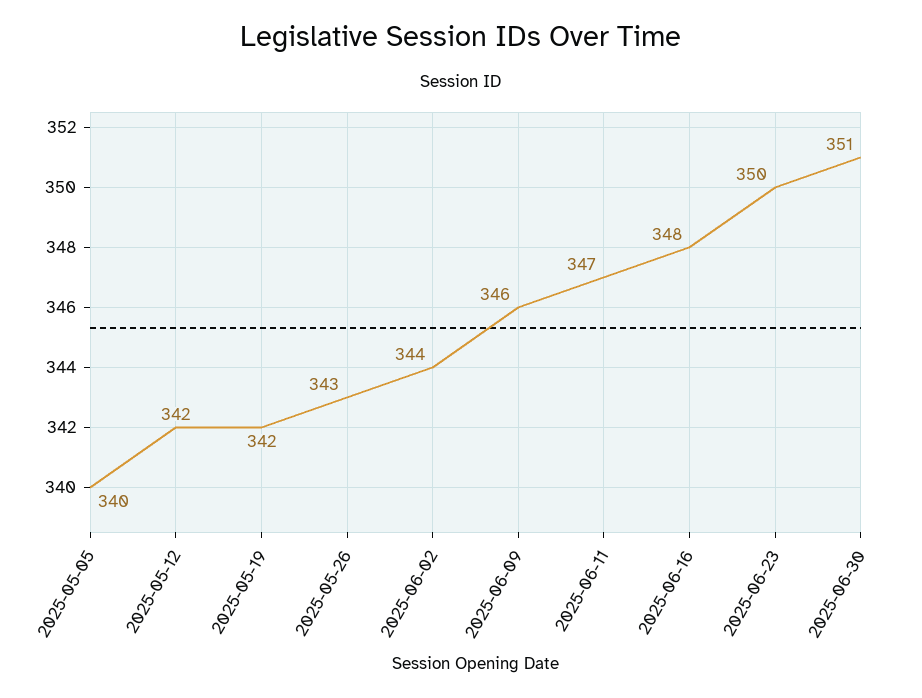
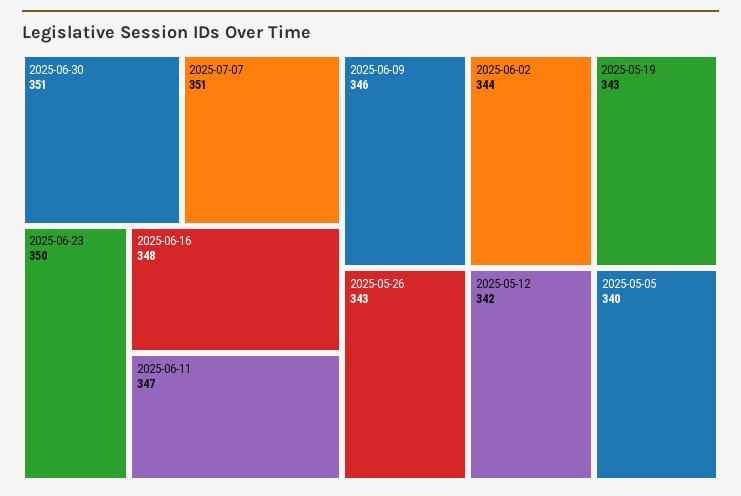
2025-05-19: 342 -> 343
2025-07-07: none -> 351

